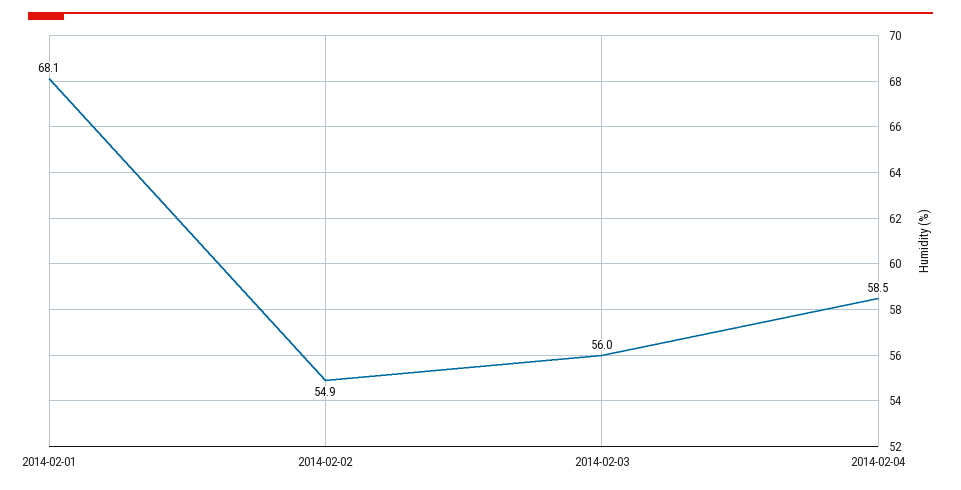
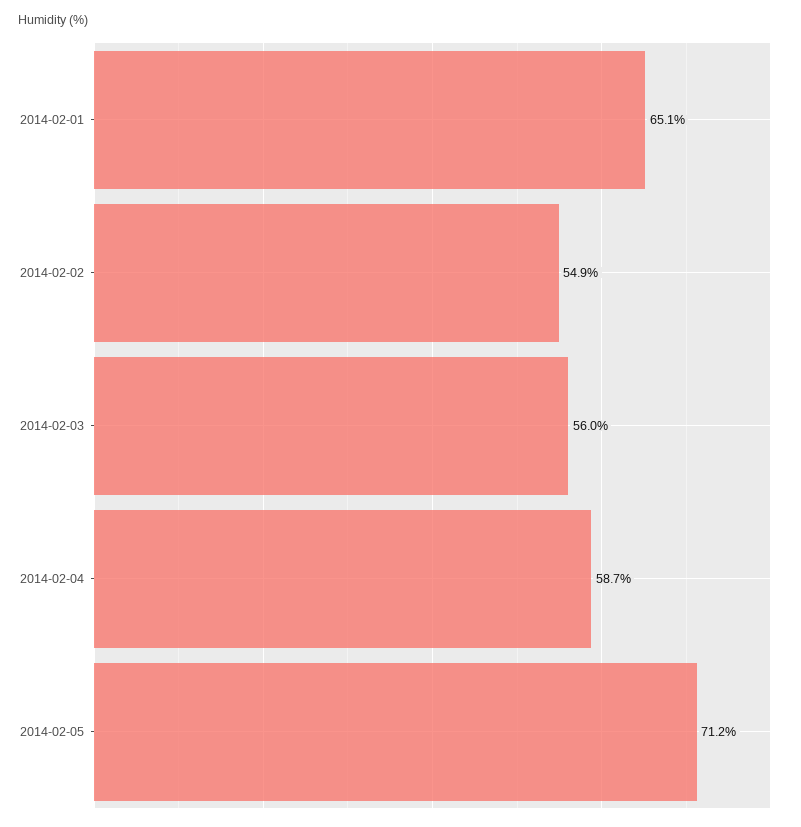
2014-02-01: 68.1 -> 65.1
2014-02-04: 58.5 -> 58.7
2014-02-05: none -> 71.2

